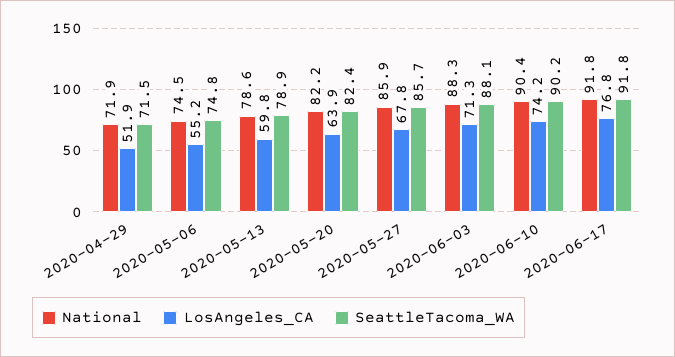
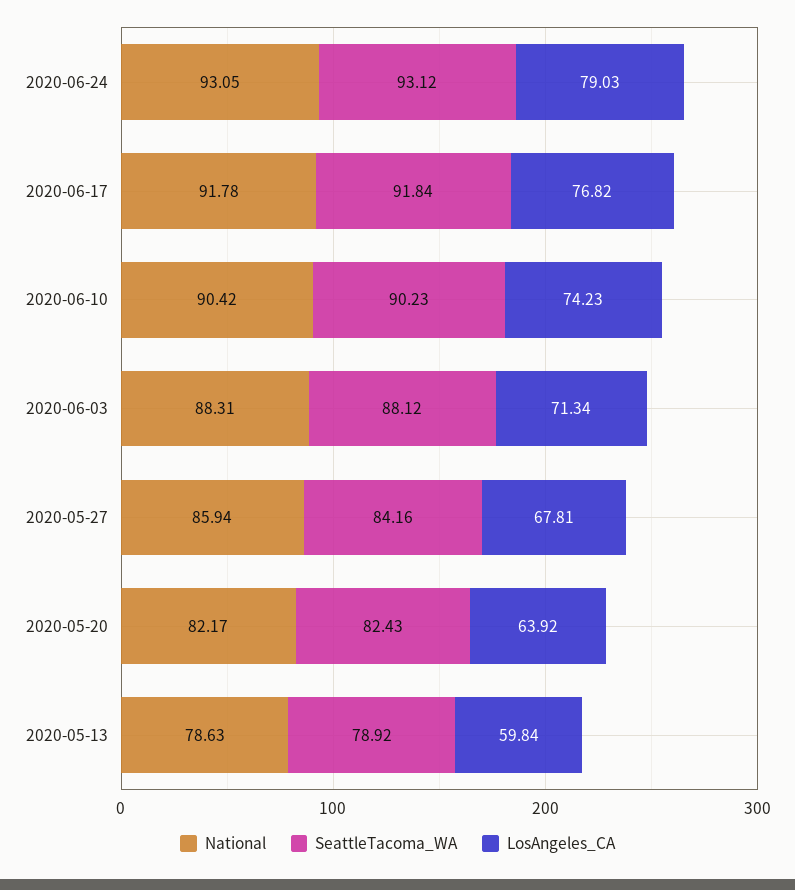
National, 2020-04-29: 71.9 -> none
LosAngeles_CA, 2020-04-29: 51.9 -> none
SeattleTacoma_WA, 2020-04-29: 71.5 -> none
National, 2020-05-06: 74.5 -> none
LosAngeles_CA, 2020-05-06: 55.2 -> none
SeattleTacoma_WA, 2020-05-06: 74.8 -> none
SeattleTacoma_WA, 2020-05-27: 85.7 -> 84.16
National, 2020-06-24: none -> 93.05
SeattleTacoma_WA, 2020-06-24: none -> 93.12
LosAngeles_CA, 2020-06-24: none -> 79.03

